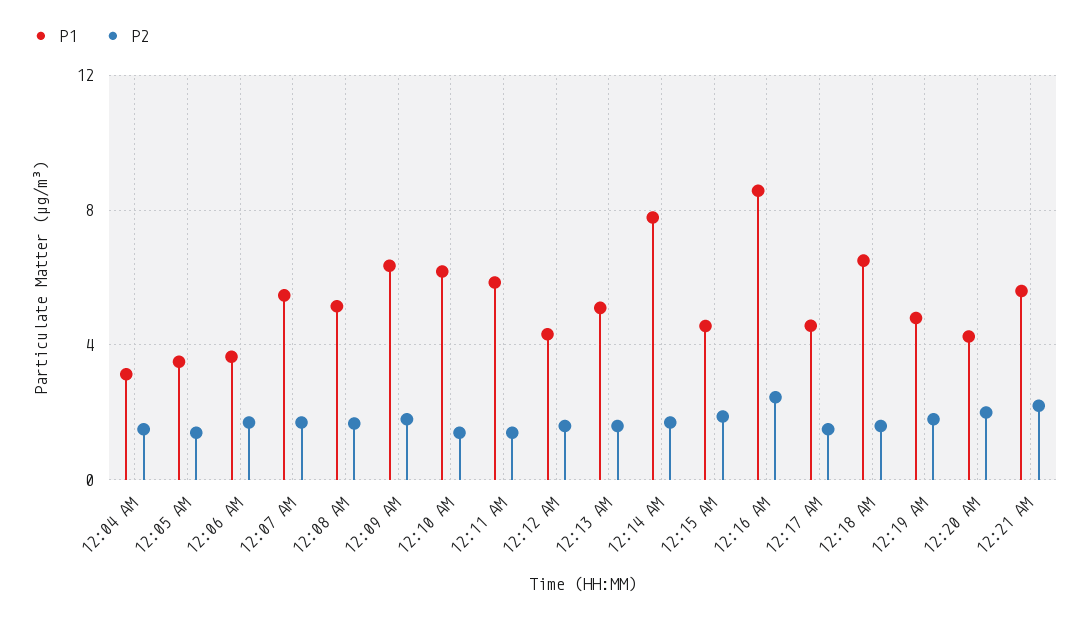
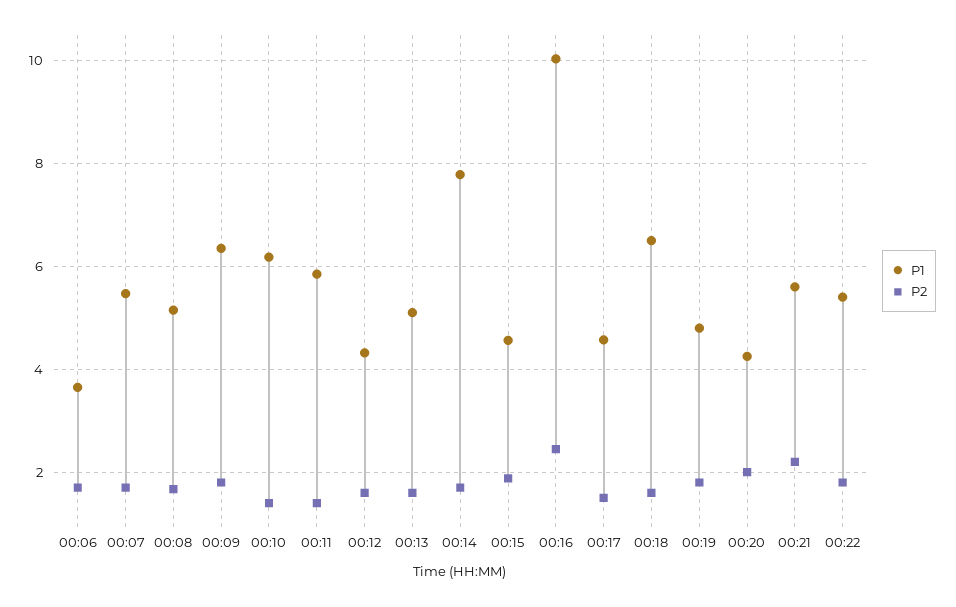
P1, 12:04 AM: 3 -> none
P2, 12:04 AM: 1.5 -> none
P1, 12:05 AM: 3.5 -> none
P2, 12:05 AM: 1.5 -> none
P1, 12:16 AM: 8.5 -> 10
P1, 00:22: none -> 5.4
P2, 00:22: none -> 1.8

